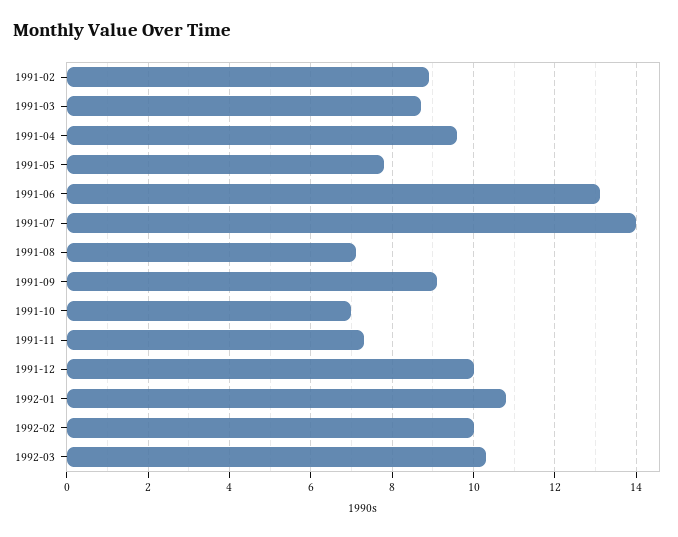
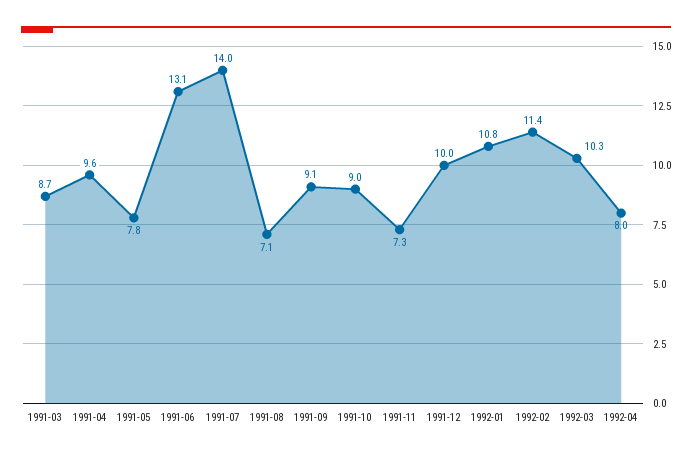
1991-02: 9 -> none
1991-10: 7 -> 9
1992-02: 10 -> 11.4
1992-04: none -> 8

